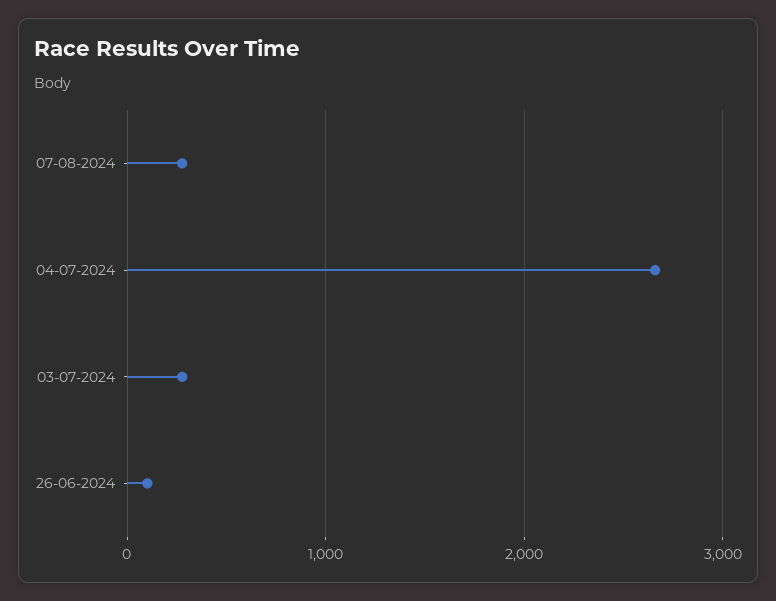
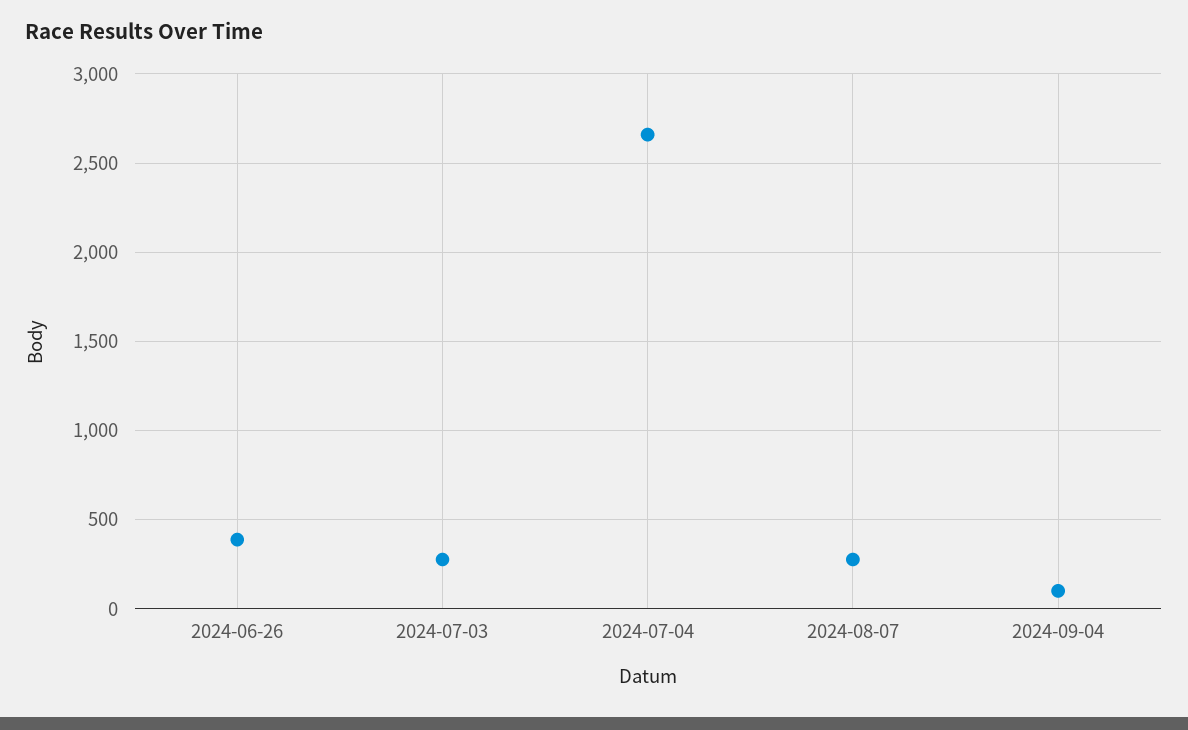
26-06-2024: 100 -> 400
2024-09-04: none -> 100

